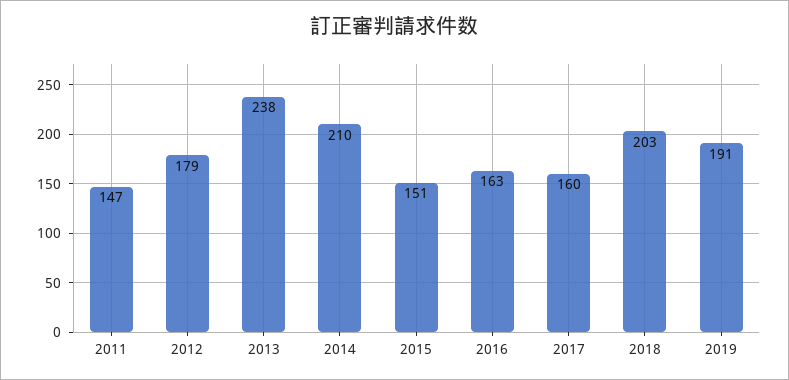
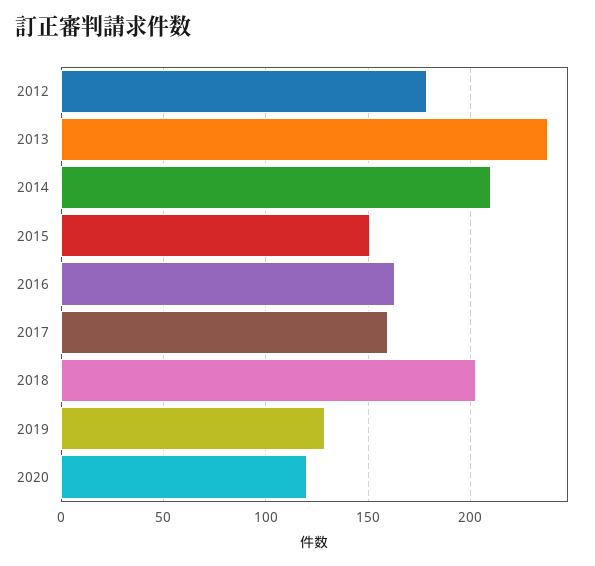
2011: 147 -> none
2019: 191 -> 130
2020: none -> 120

